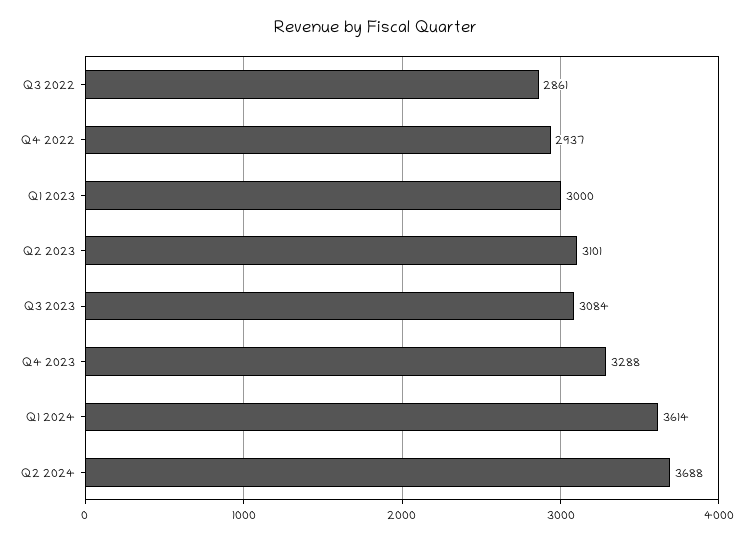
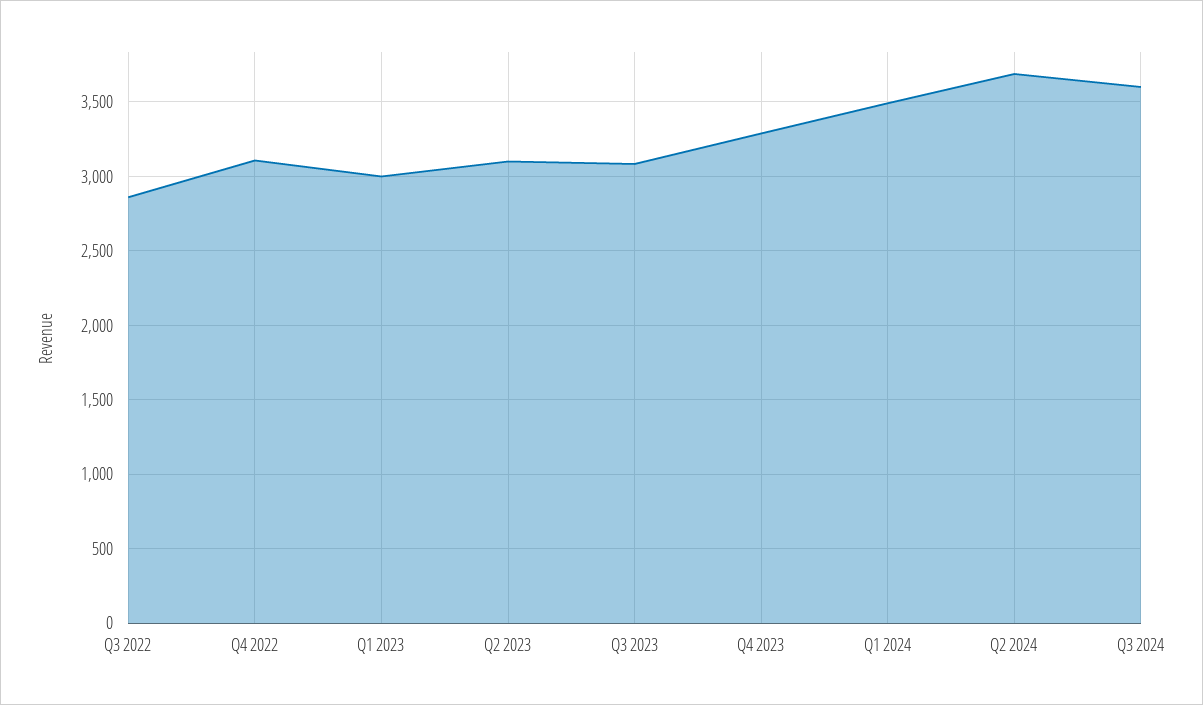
Q4 2022: 2937 -> 3100
Q1 2024: 3614 -> 3500
Q3 2024: none -> 3600

